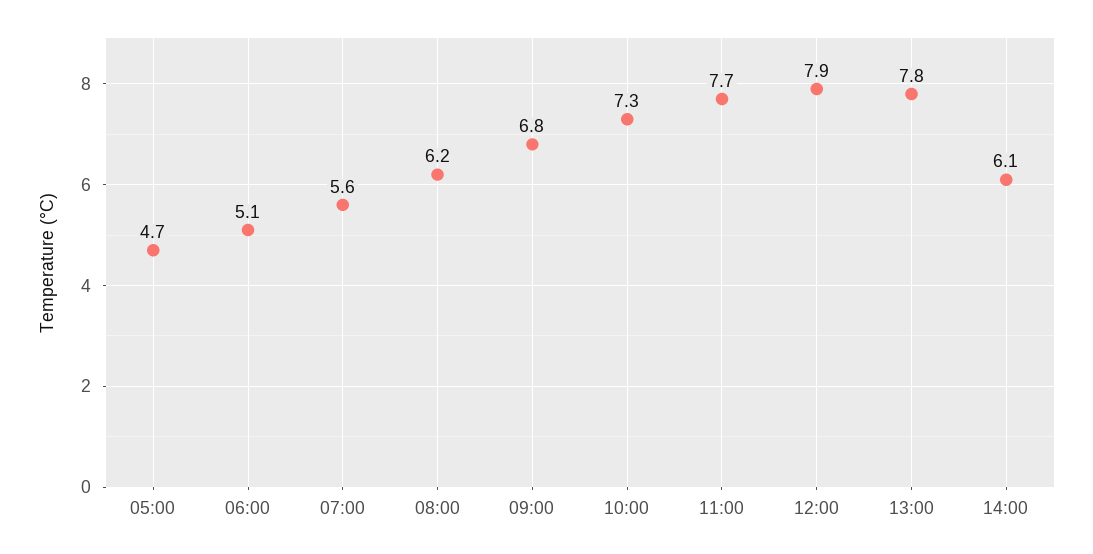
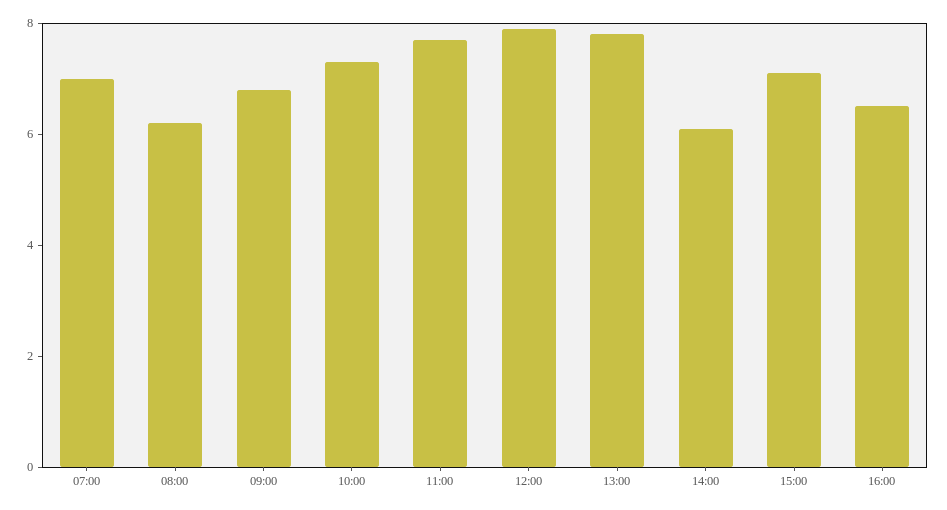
05:00: 4.7 -> none
06:00: 5.1 -> none
07:00: 5.6 -> 7
15:00: none -> 7
16:00: none -> 6.5

